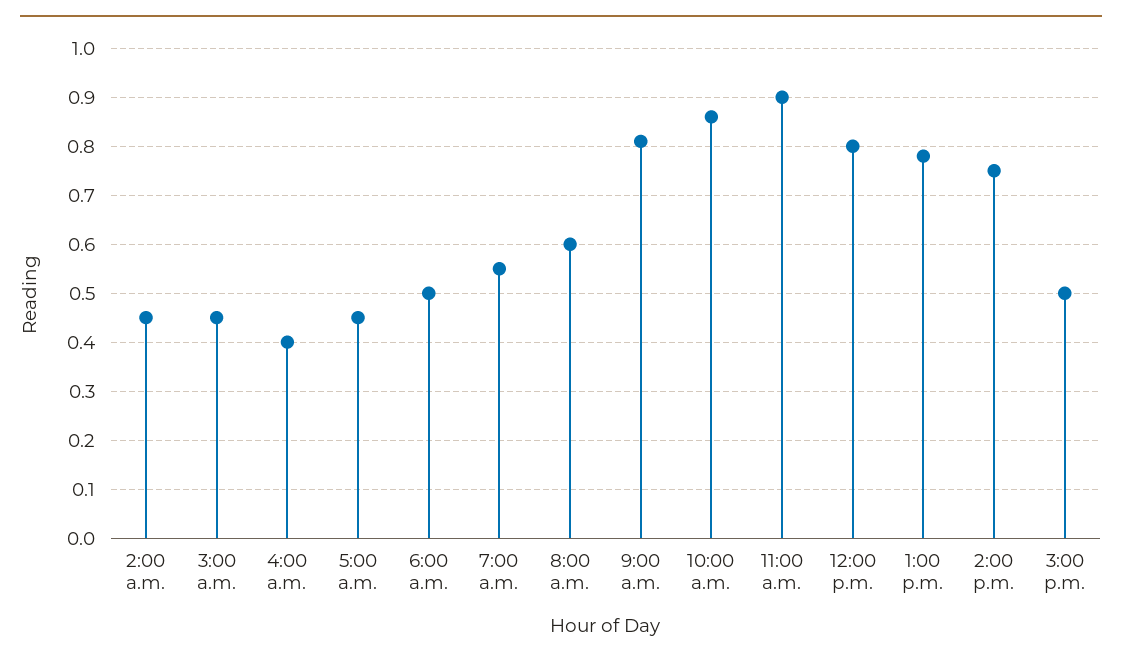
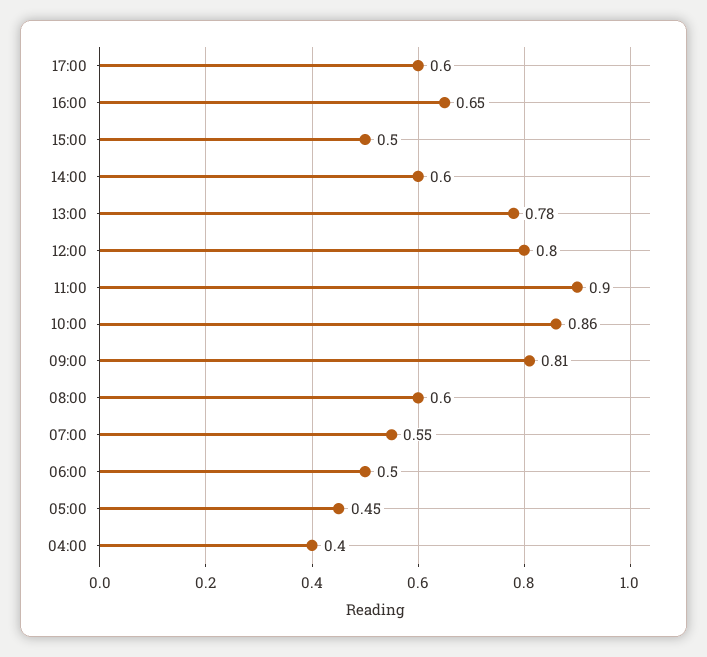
2:00 a.m.: 0.45 -> none
3:00 a.m.: 0.45 -> none
2:00 p.m.: 0.75 -> 0.6
17:00: none -> 0.6
16:00: none -> 0.65

